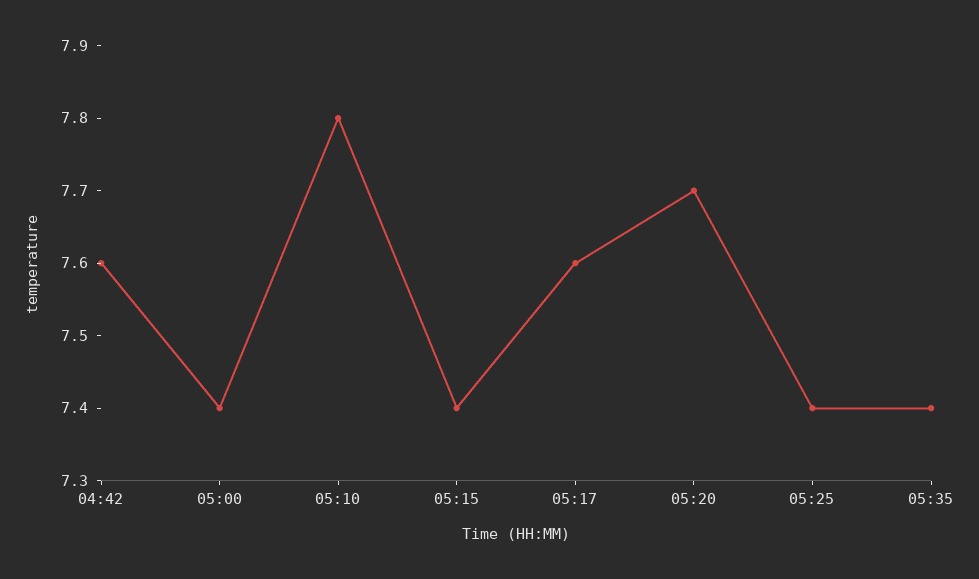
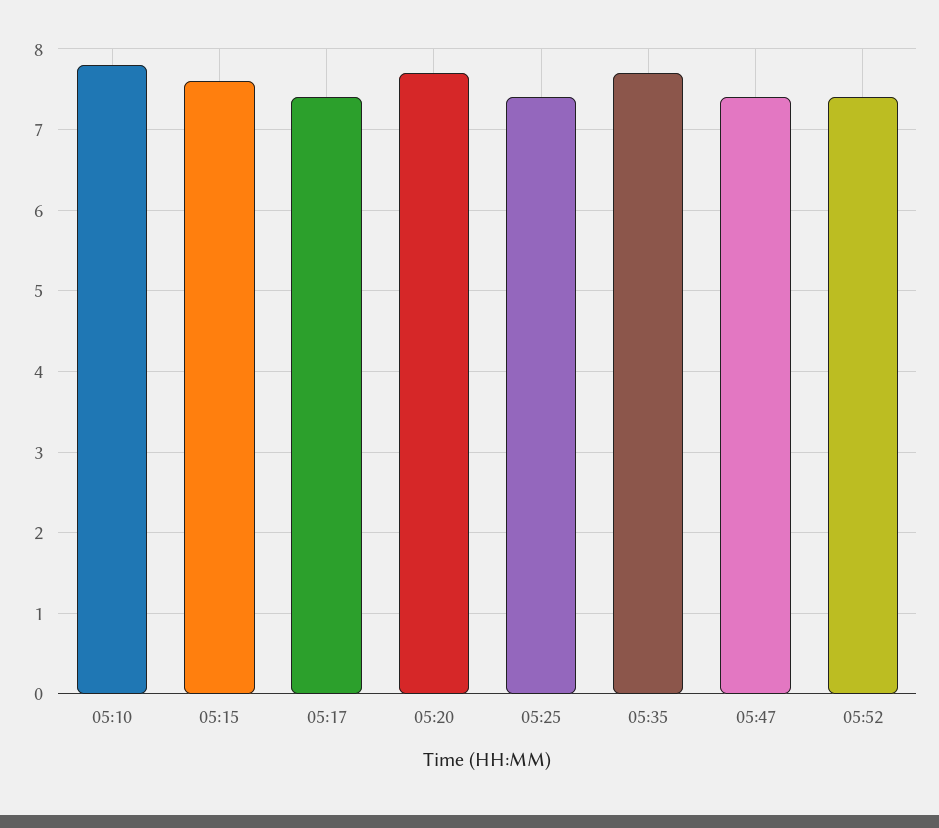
04:42: 7.6 -> none
05:00: 7.4 -> none
05:15: 7.4 -> 7.6
05:17: 7.6 -> 7.4
05:35: 7.4 -> 7.7
05:47: none -> 7.4
05:52: none -> 7.4

